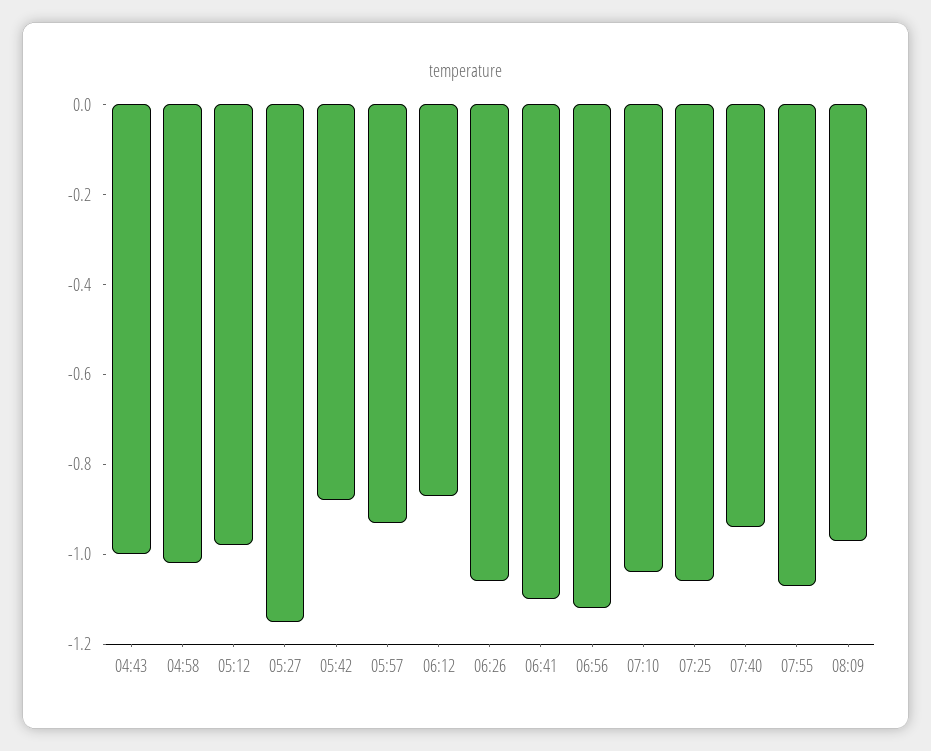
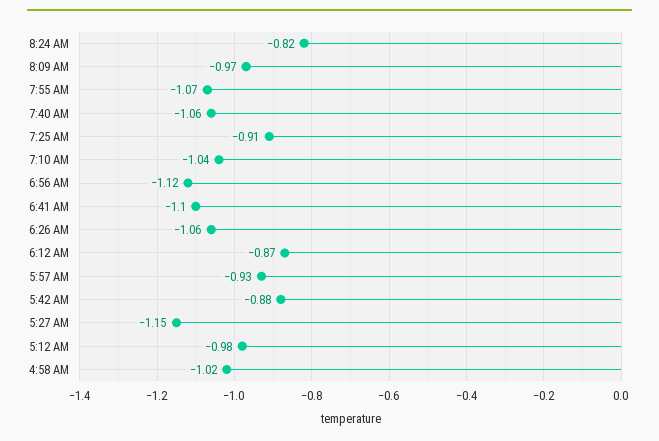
04:43: -1 -> none
07:25: -1.05 -> -0.91
07:40: -0.95 -> -1.06
8:24 AM: none -> -0.82

